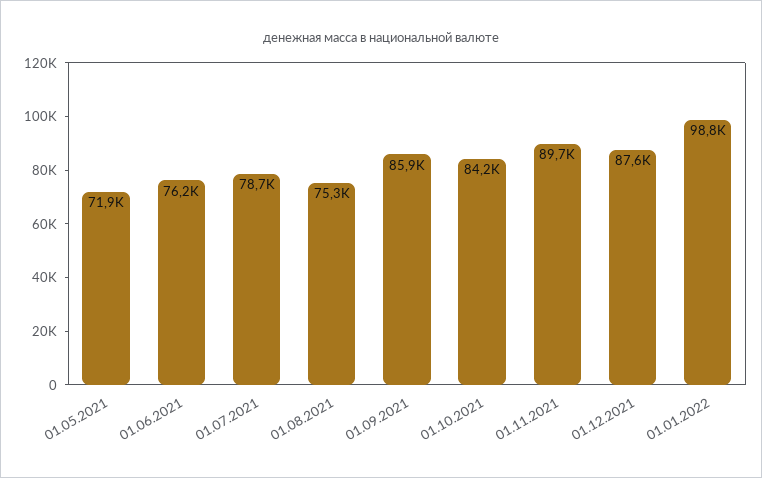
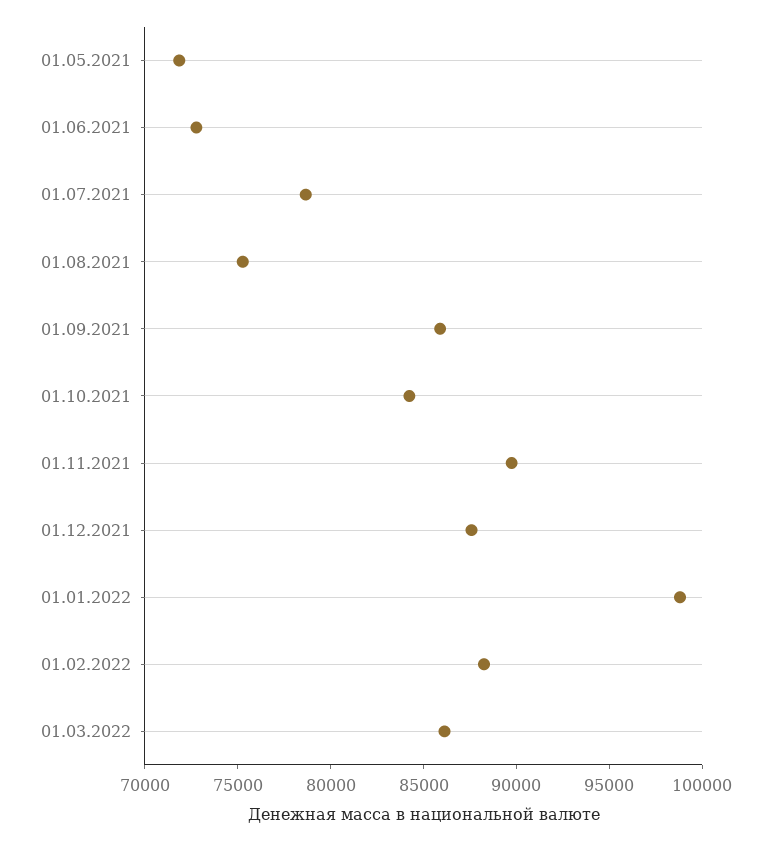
01.06.2021: 76200 -> 73000
01.02.2022: none -> 88000
01.03.2022: none -> 86000

